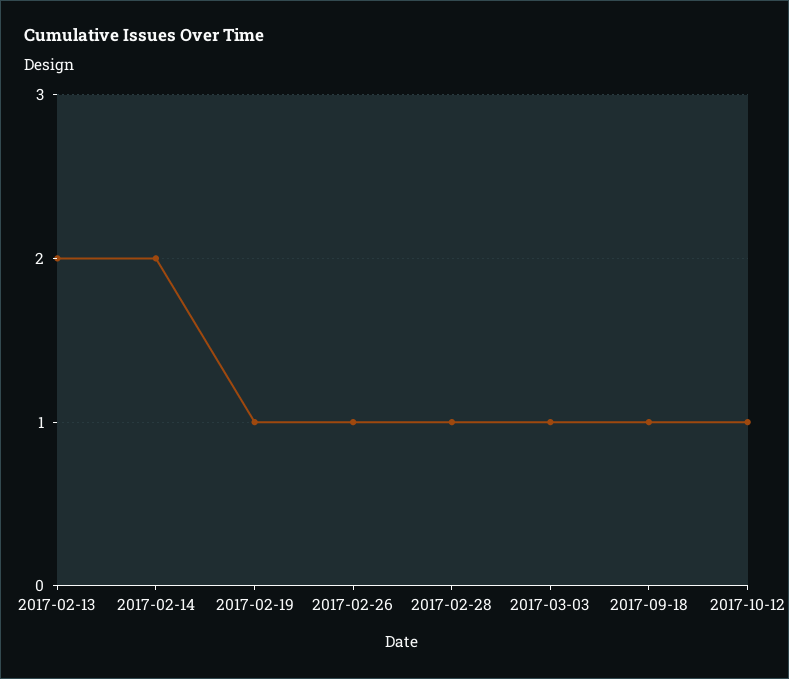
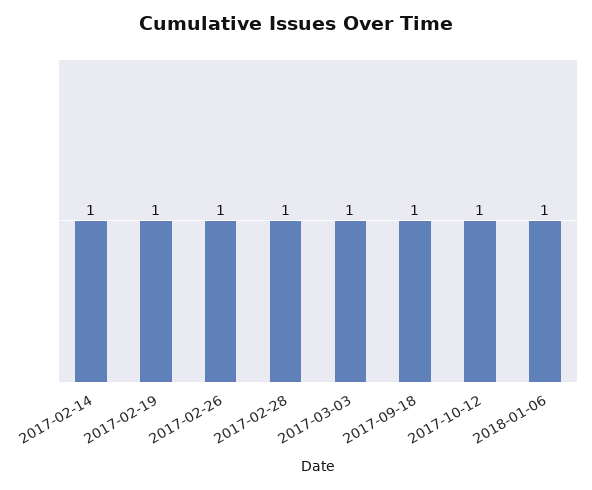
2017-02-13: 2 -> none
2017-02-14: 2 -> 1
2018-01-06: none -> 1

